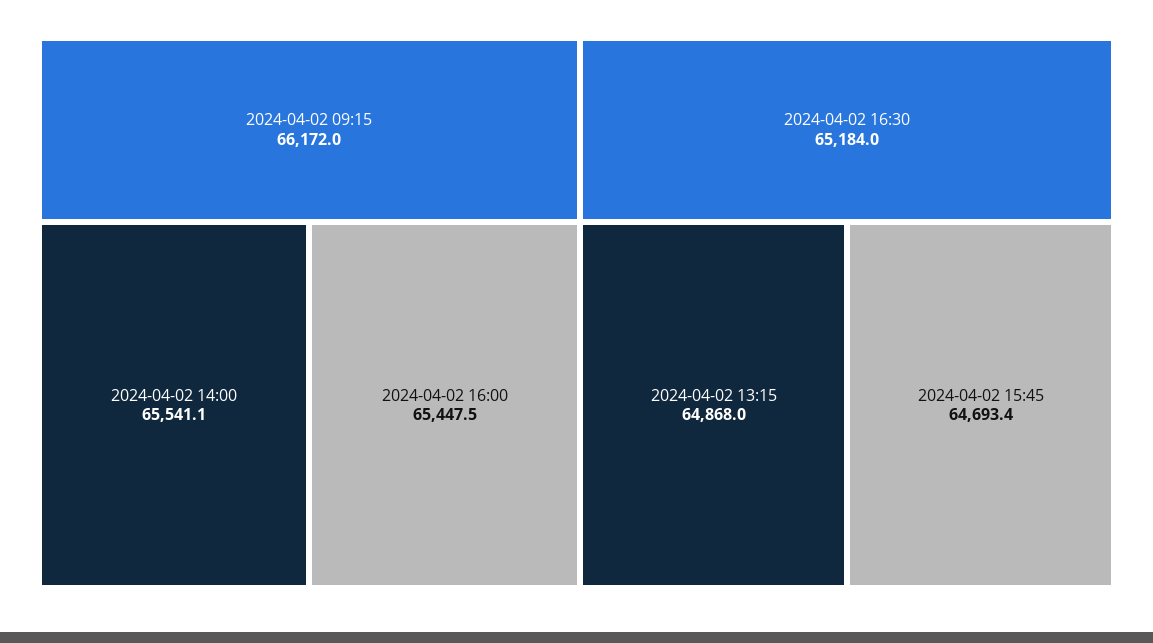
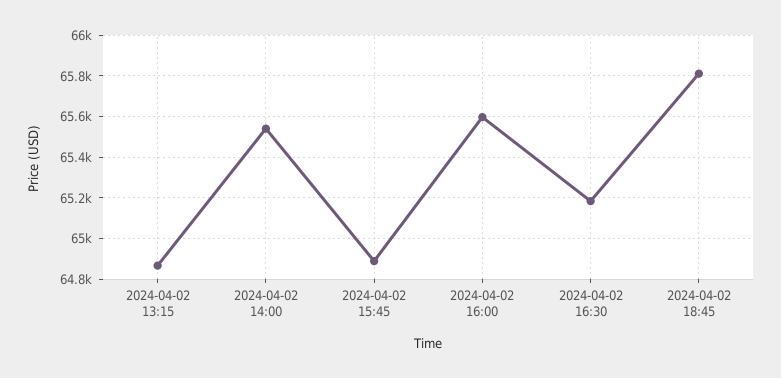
2024-04-02 09:15: 66172 -> none
2024-04-02 16:00: 65447.5 -> 65600
2024-04-02 15:45: 64693.4 -> 64900
2024-04-02 18:45: none -> 65800

